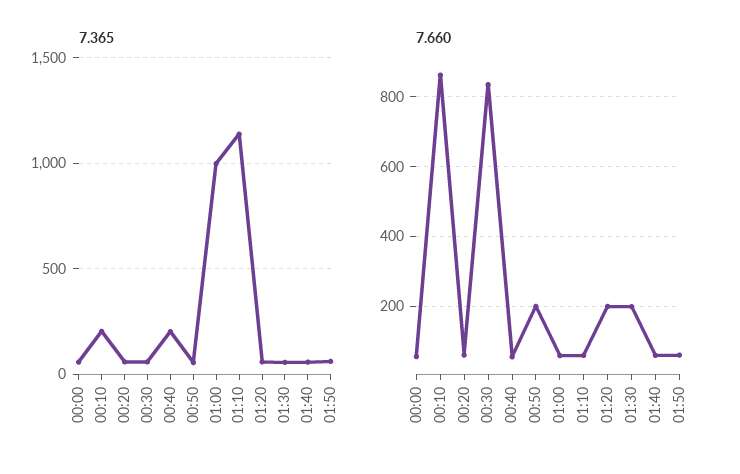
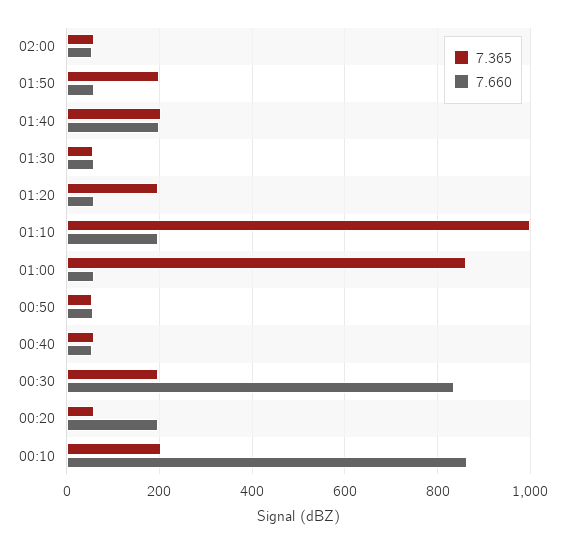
7.365, 00:00: 50 -> none
7.365, 00:30: 50 -> 200
7.365, 00:40: 200 -> 60
7.365, 01:00: 1000 -> 860
7.365, 01:10: 1150 -> 1000
7.365, 01:20: 50 -> 200
7.365, 01:40: 50 -> 200
7.365, 01:50: 50 -> 200
7.660, 00:00: 60 -> none
7.660, 00:20: 60 -> 200
7.660, 00:50: 200 -> 60
7.660, 01:10: 60 -> 200
7.660, 01:20: 200 -> 60
7.660, 01:30: 200 -> 60
7.660, 01:40: 60 -> 200
7.365, 02:00: none -> 60
7.660, 02:00: none -> 60

